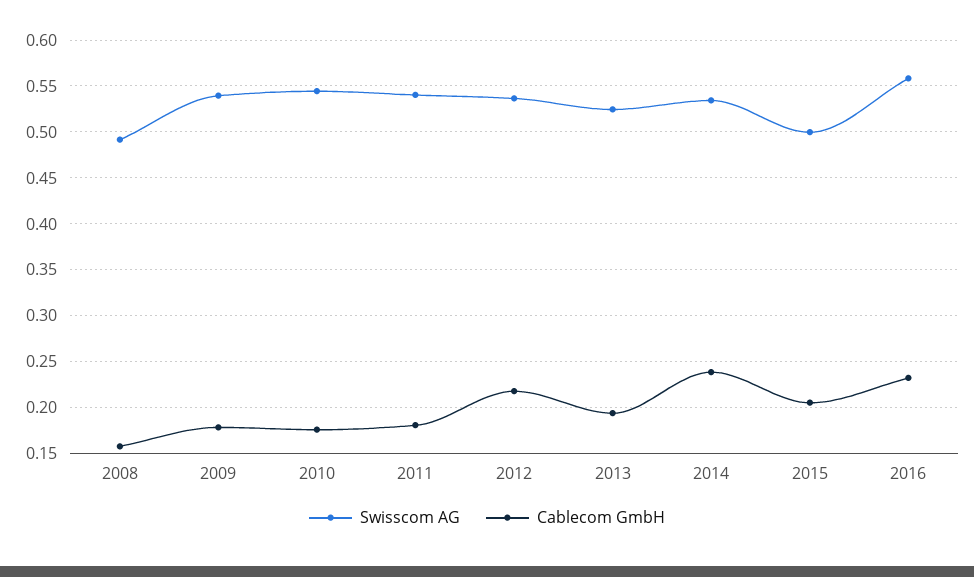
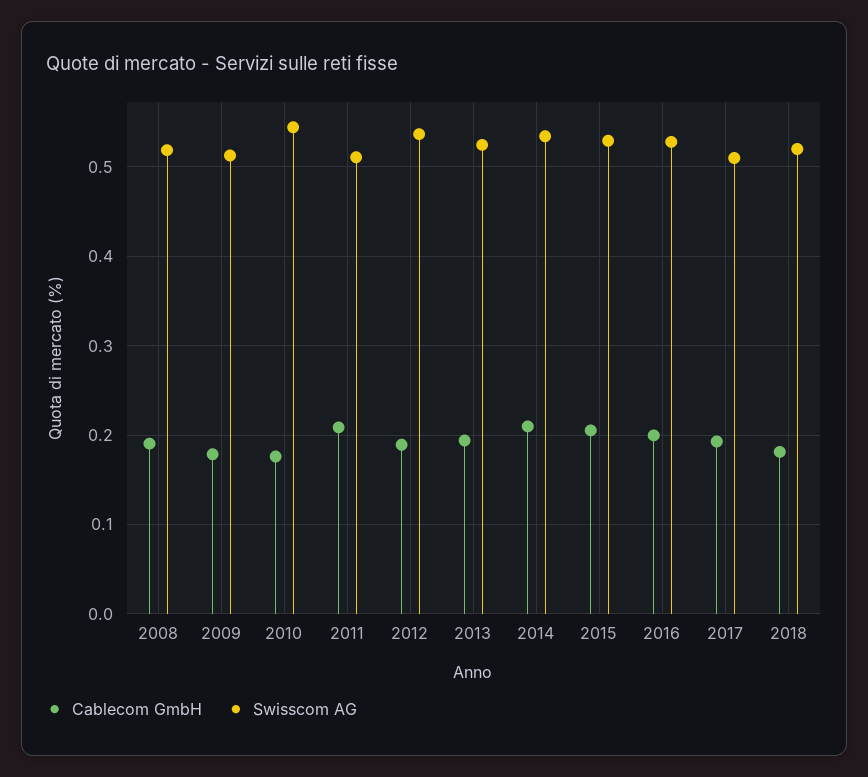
Swisscom AG, 2008: 0.49 -> 0.52
Cablecom GmbH, 2008: 0.16 -> 0.19
Swisscom AG, 2009: 0.54 -> 0.51
Swisscom AG, 2011: 0.54 -> 0.51
Cablecom GmbH, 2011: 0.18 -> 0.21
Cablecom GmbH, 2012: 0.22 -> 0.19
Cablecom GmbH, 2014: 0.24 -> 0.21
Swisscom AG, 2015: 0.5 -> 0.53
Swisscom AG, 2016: 0.56 -> 0.53
Cablecom GmbH, 2016: 0.23 -> 0.2
Cablecom GmbH, 2017: none -> 0.19
Swisscom AG, 2017: none -> 0.51
Cablecom GmbH, 2018: none -> 0.18
Swisscom AG, 2018: none -> 0.52

